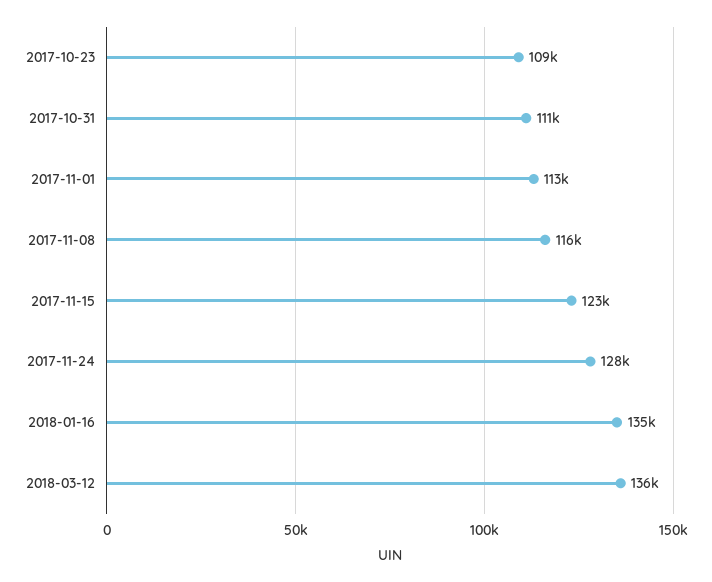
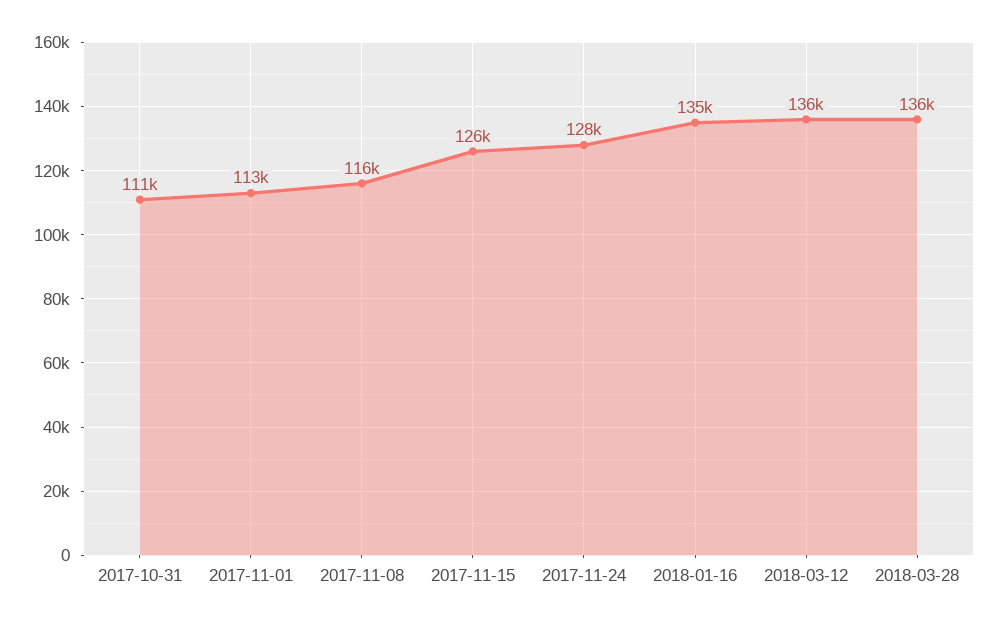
2017-10-23: 109000 -> none
2017-11-15: 123000 -> 126000
2018-03-28: none -> 136000

